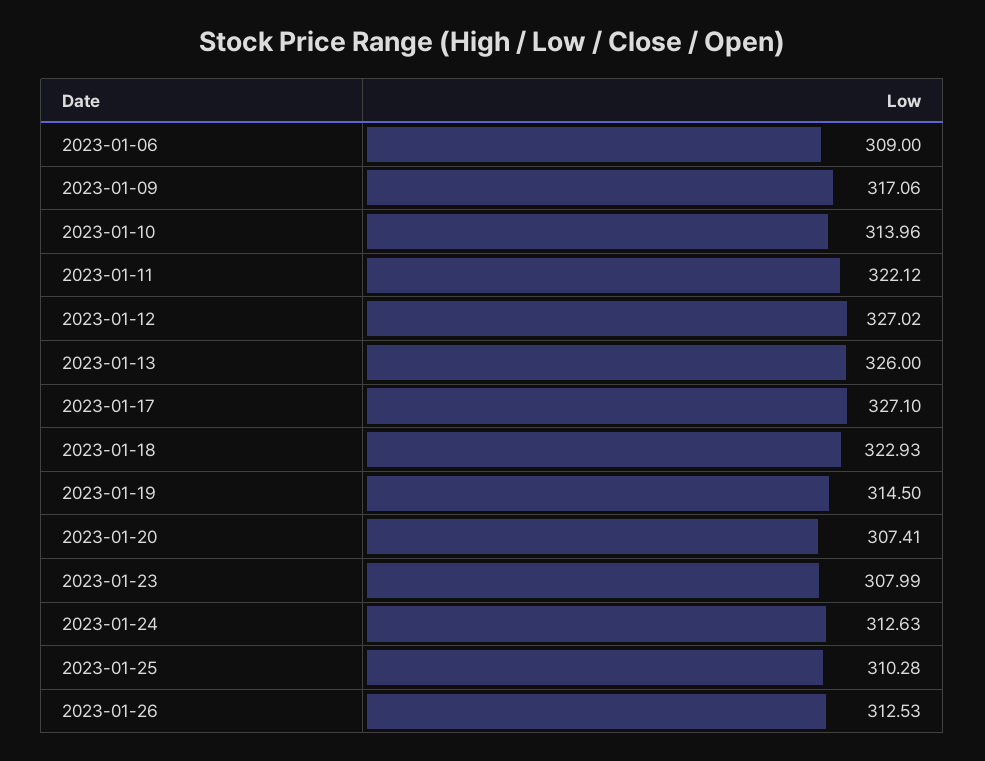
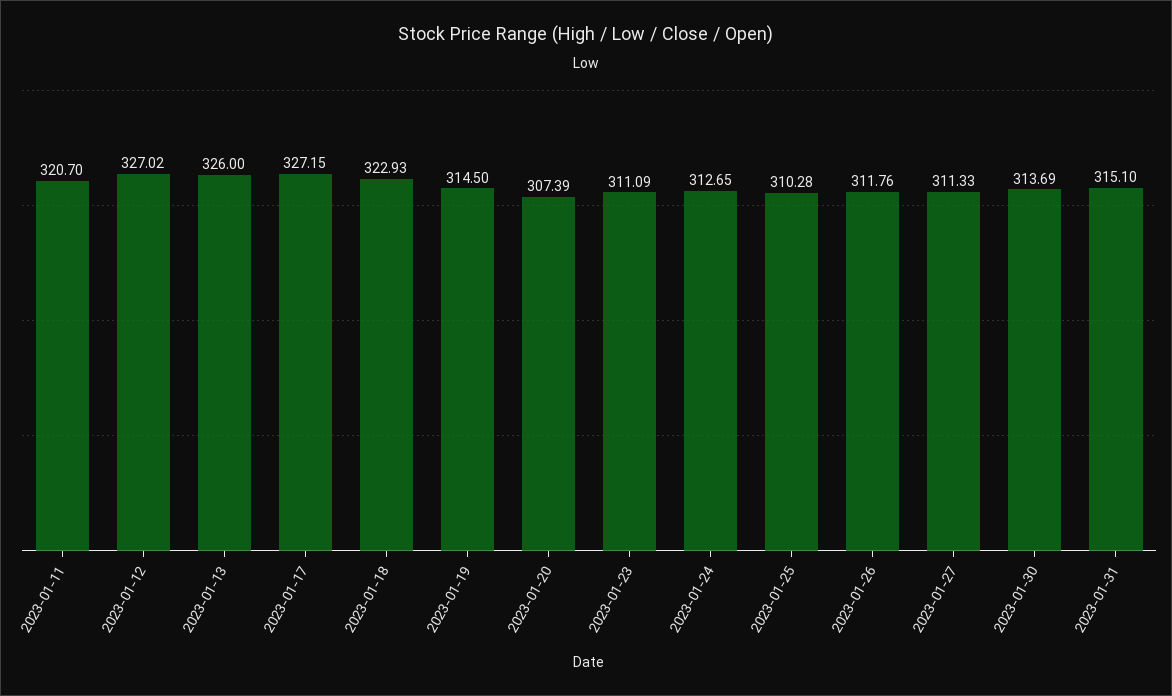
2023-01-06: 309 -> none
2023-01-09: 317.06 -> none
2023-01-10: 313.96 -> none
2023-01-11: 322.12 -> 320.7
2023-01-17: 327.1 -> 327.15
2023-01-20: 307.41 -> 307.39
2023-01-23: 307.99 -> 311.09
2023-01-24: 312.63 -> 312.65
2023-01-26: 312.53 -> 311.76
2023-01-27: none -> 311.33
2023-01-30: none -> 313.69
2023-01-31: none -> 315.1

